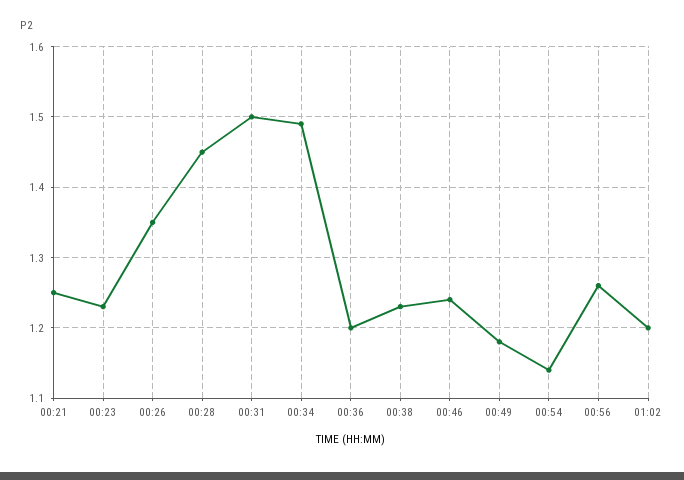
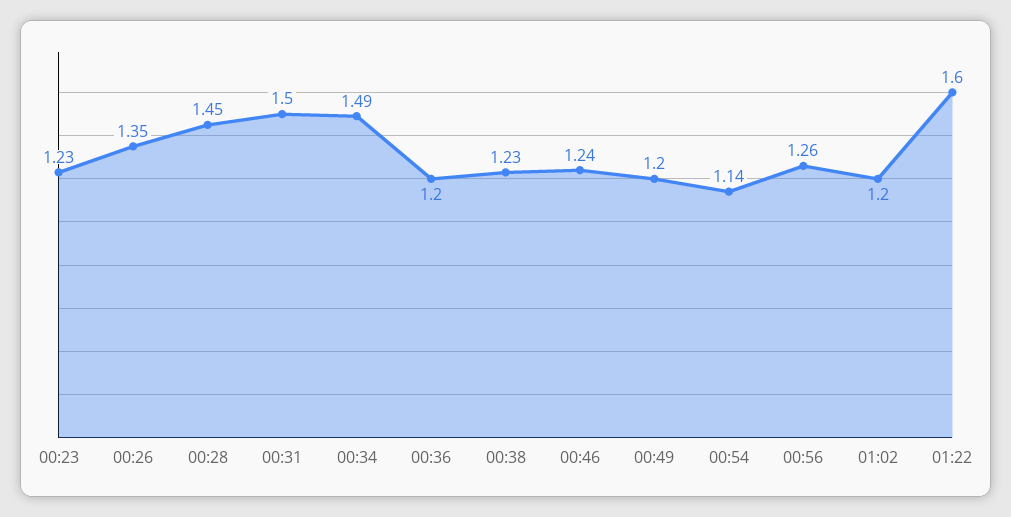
00:21: 1.25 -> none
00:49: 1.18 -> 1.2
01:22: none -> 1.6

